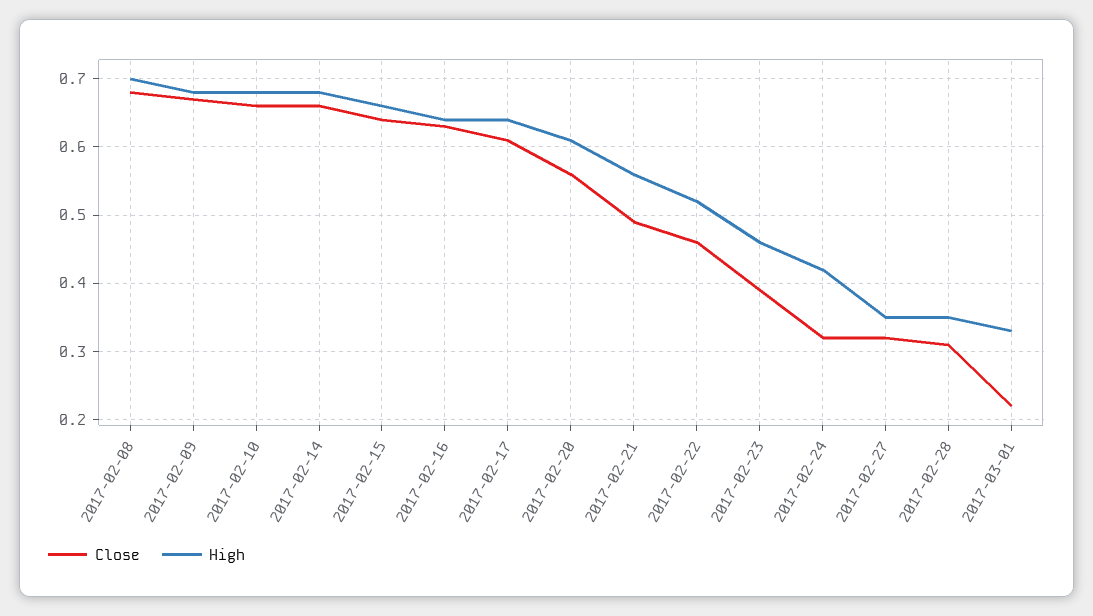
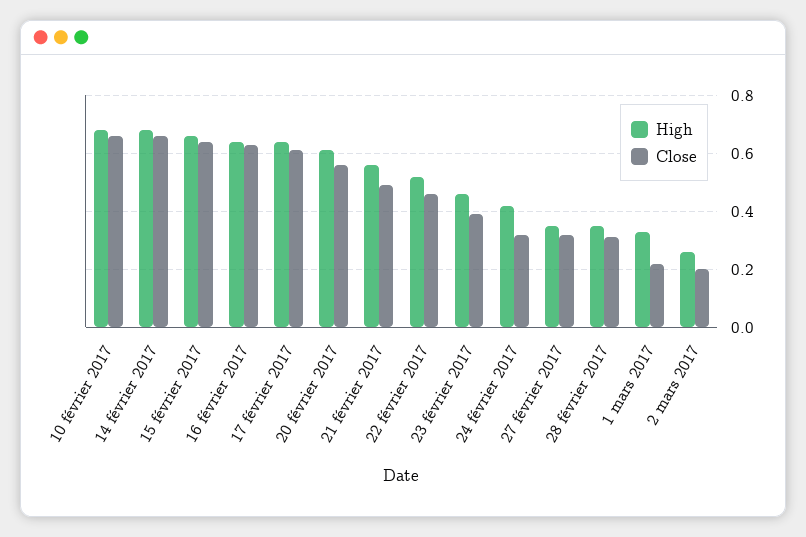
Close, 2017-02-08: 0.68 -> none
High, 2017-02-08: 0.7 -> none
Close, 2017-02-09: 0.67 -> none
High, 2017-02-09: 0.68 -> none
High, 2 mars 2017: none -> 0.25
Close, 2 mars 2017: none -> 0.2

